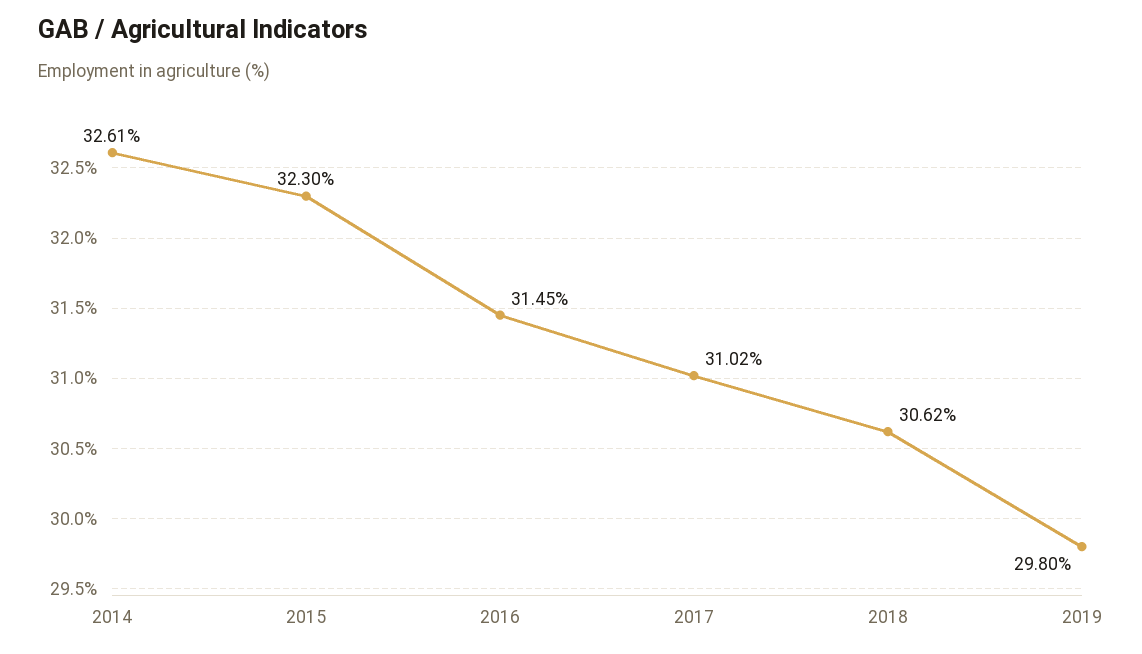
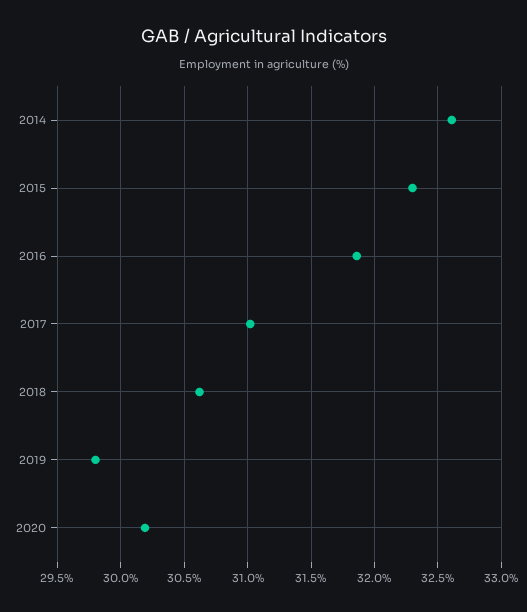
2016: 31.45 -> 31.85
2020: none -> 30.2

